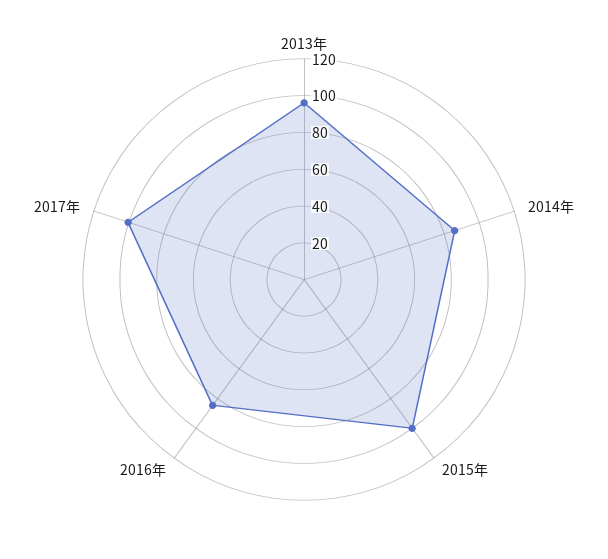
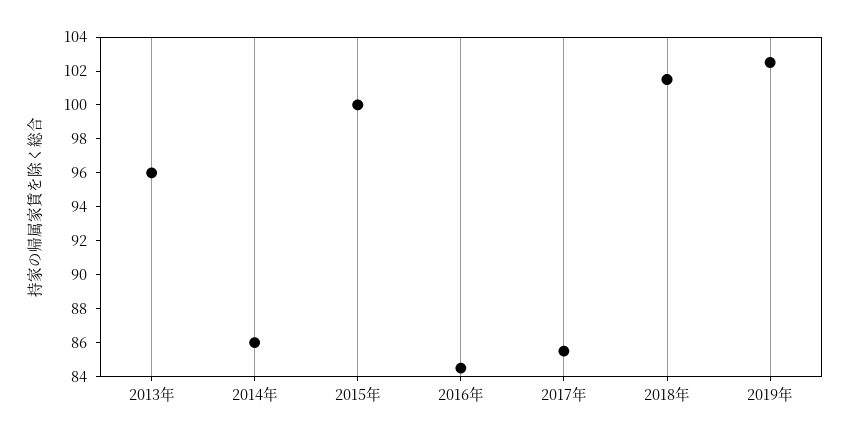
2017年: 100 -> 85.5
2018年: none -> 101.5
2019年: none -> 102.5

